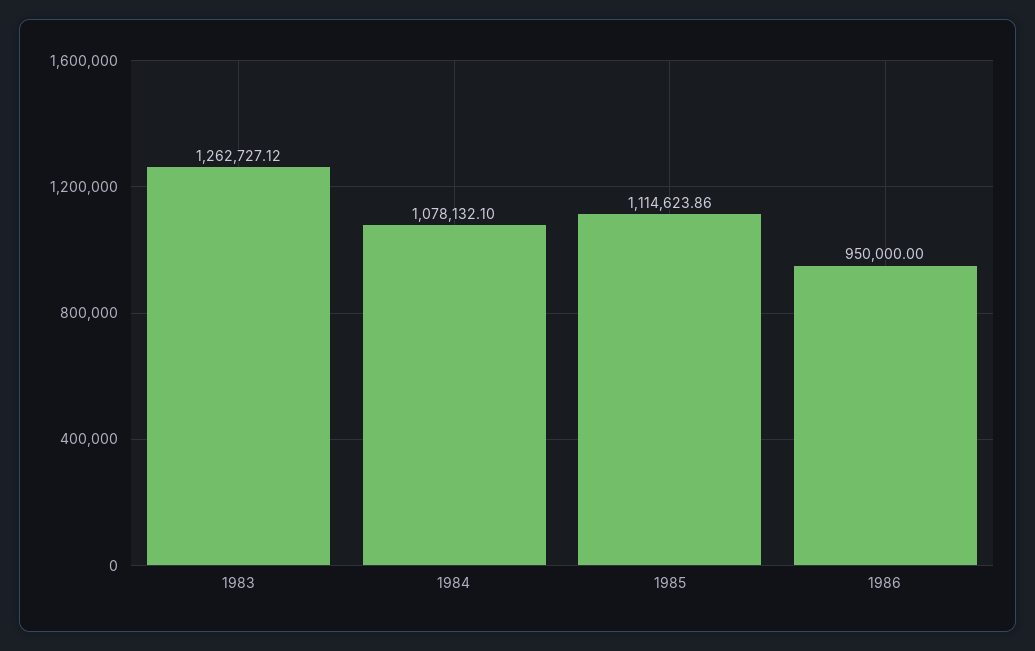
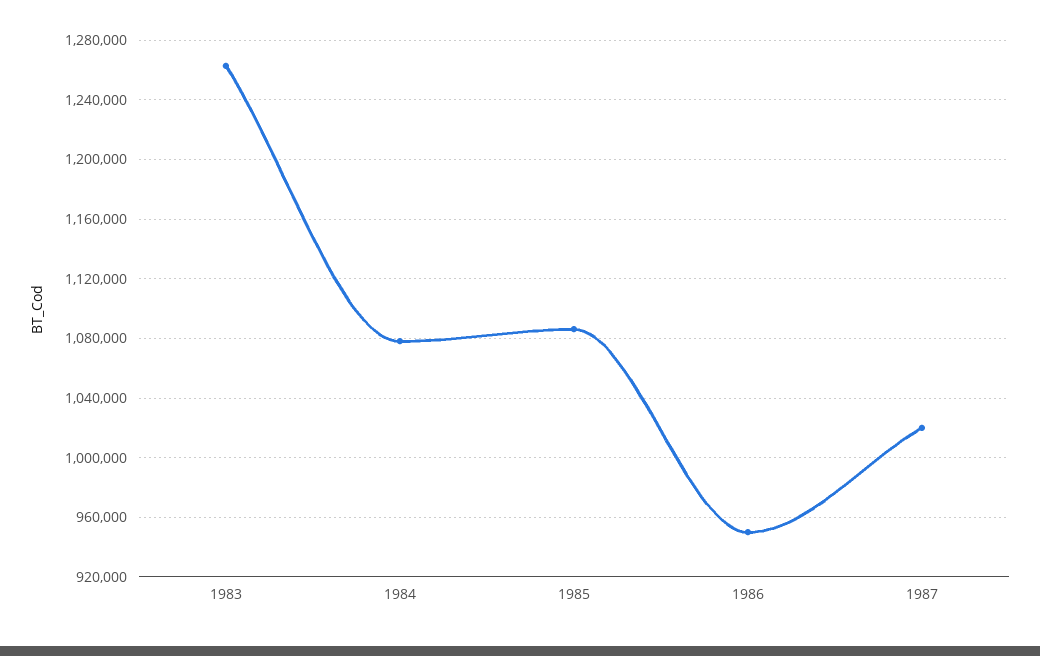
1985: 1114623.86 -> 1085000
1987: none -> 1020000

